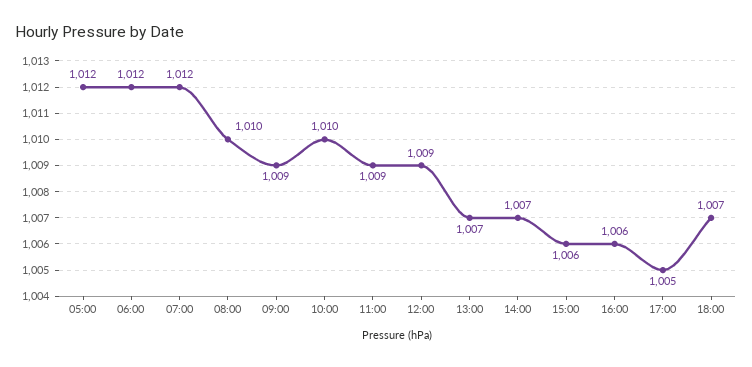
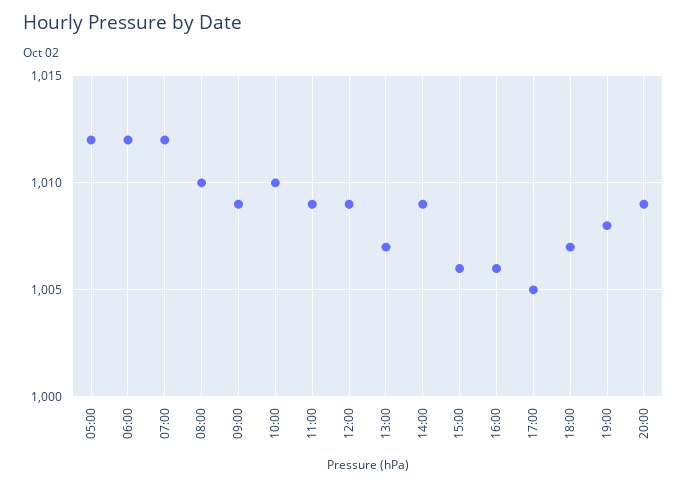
14:00: 1007 -> 1009
19:00: none -> 1008
20:00: none -> 1009

